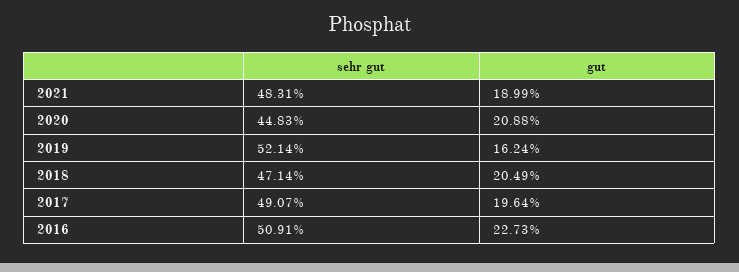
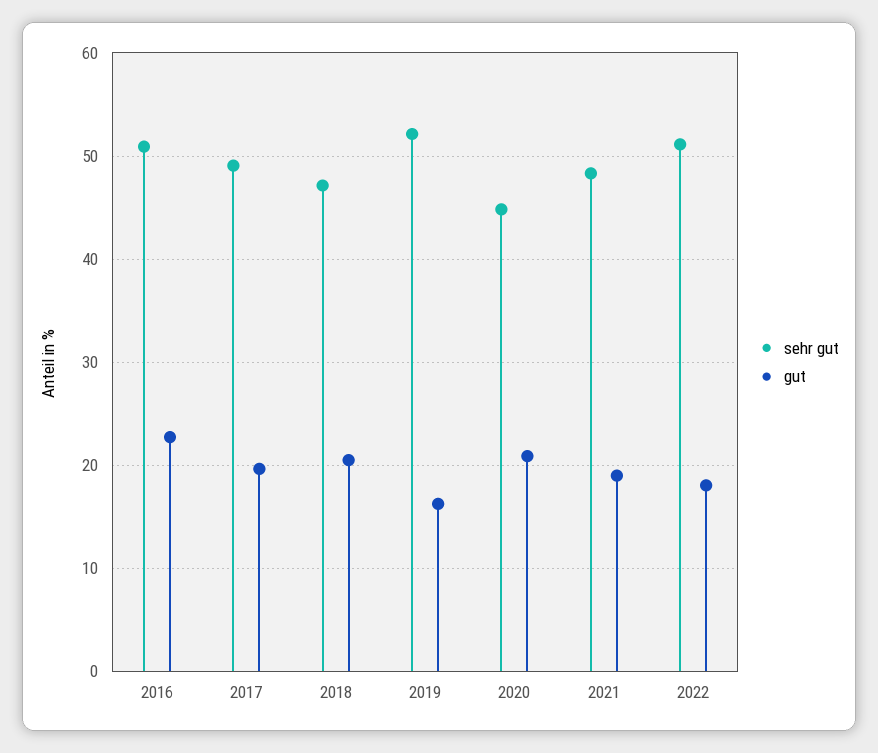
sehr gut, 2022: none -> 51
gut, 2022: none -> 18

